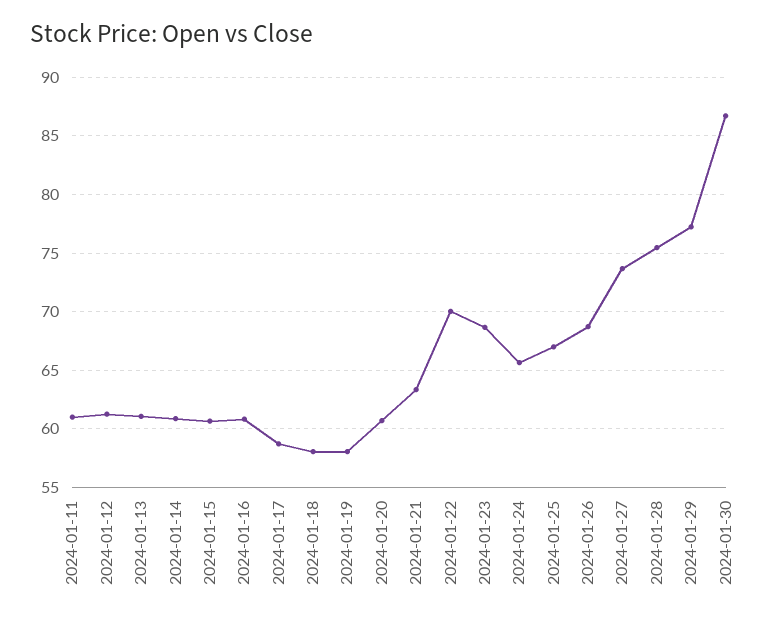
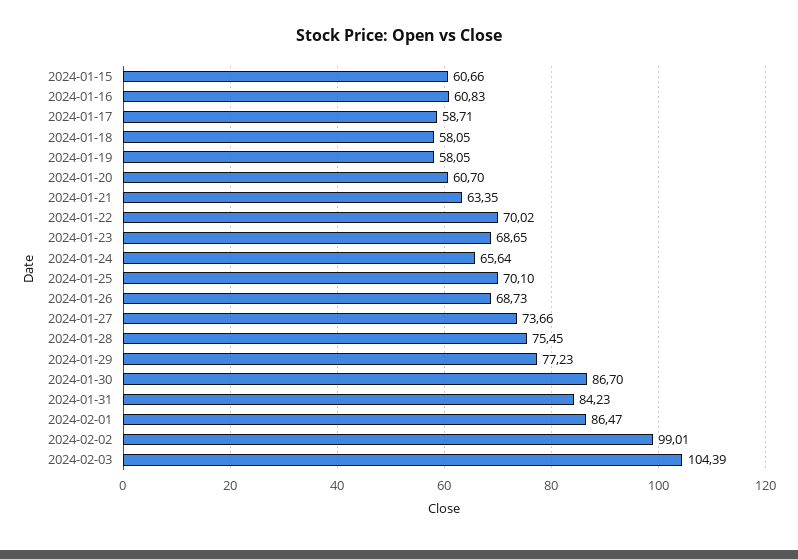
2024-01-11: 61 -> none
2024-01-12: 61 -> none
2024-01-13: 61 -> none
2024-01-14: 61 -> none
2024-01-25: 67 -> 70.1
2024-01-31: none -> 84.23
2024-02-01: none -> 86.47
2024-02-02: none -> 99.01
2024-02-03: none -> 104.39

